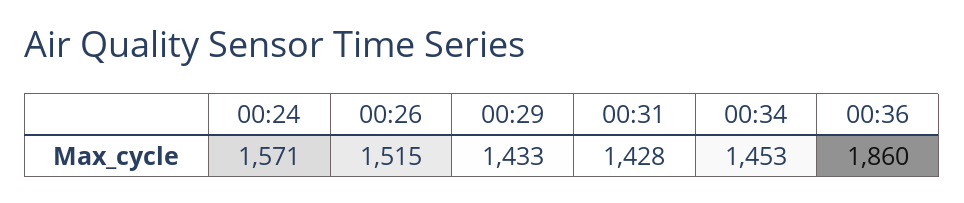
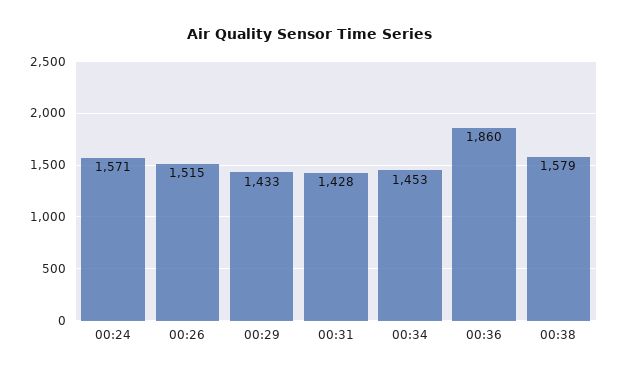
00:38: none -> 1579

